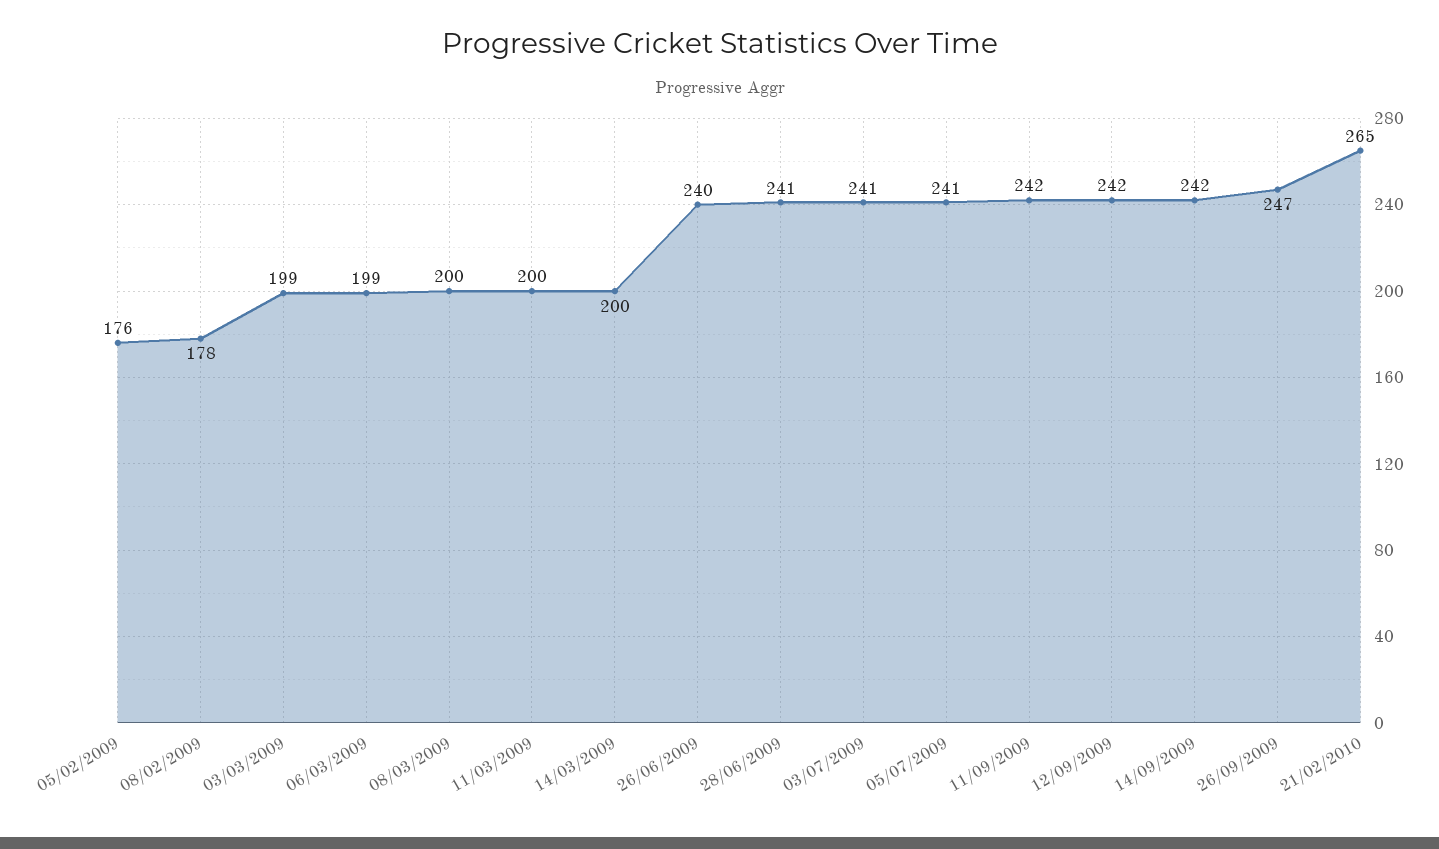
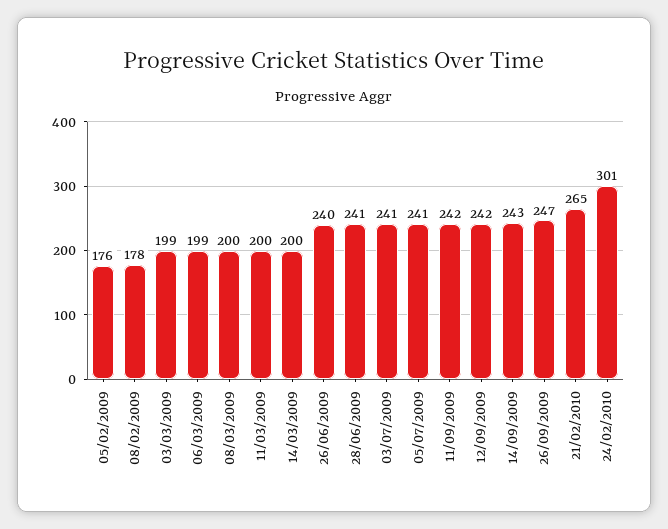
14/09/2009: 242 -> 243
24/02/2010: none -> 301

